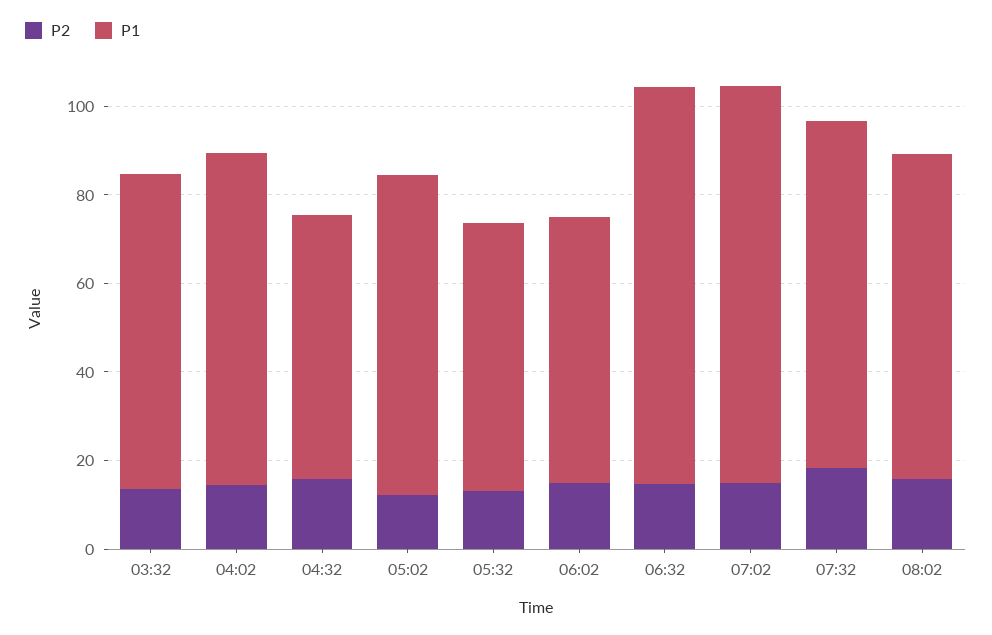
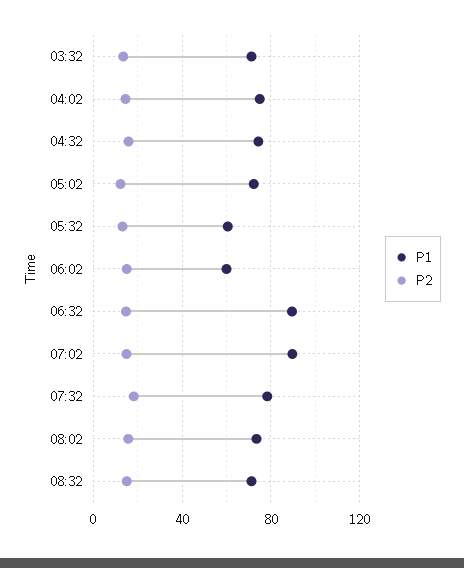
P1, 04:32: 60 -> 75
P1, 08:32: none -> 70
P2, 08:32: none -> 15

